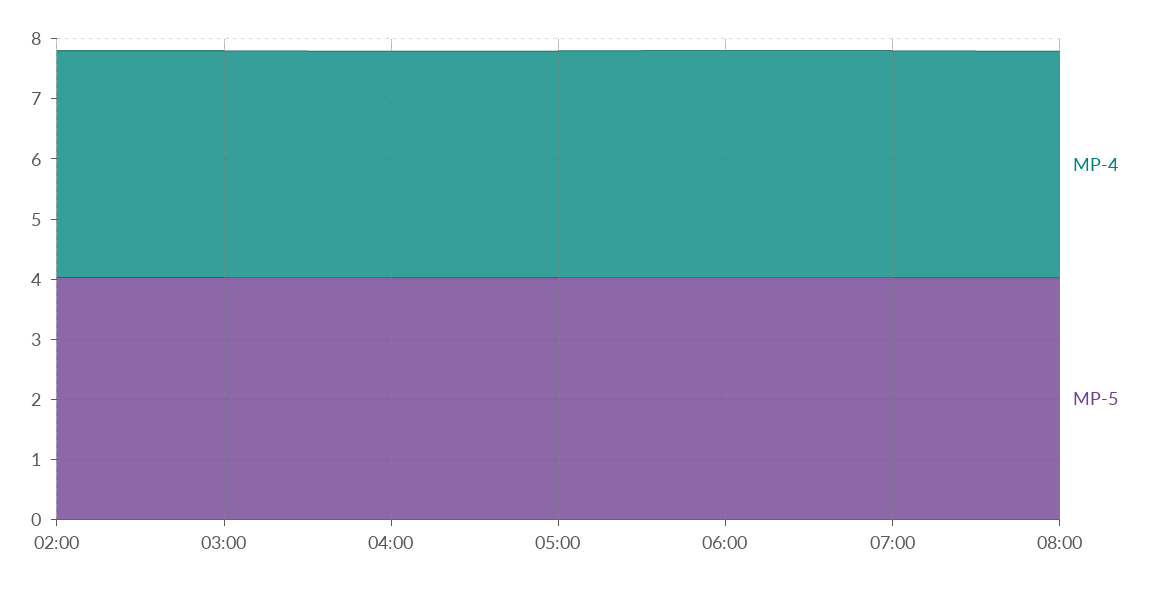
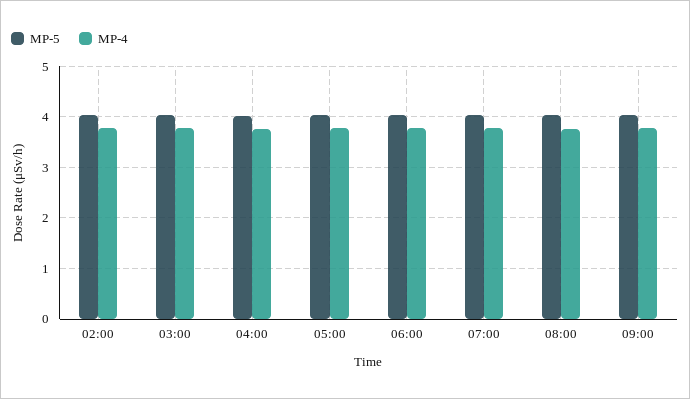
MP-5, 09:00: none -> 4
MP-4, 09:00: none -> 3.8

